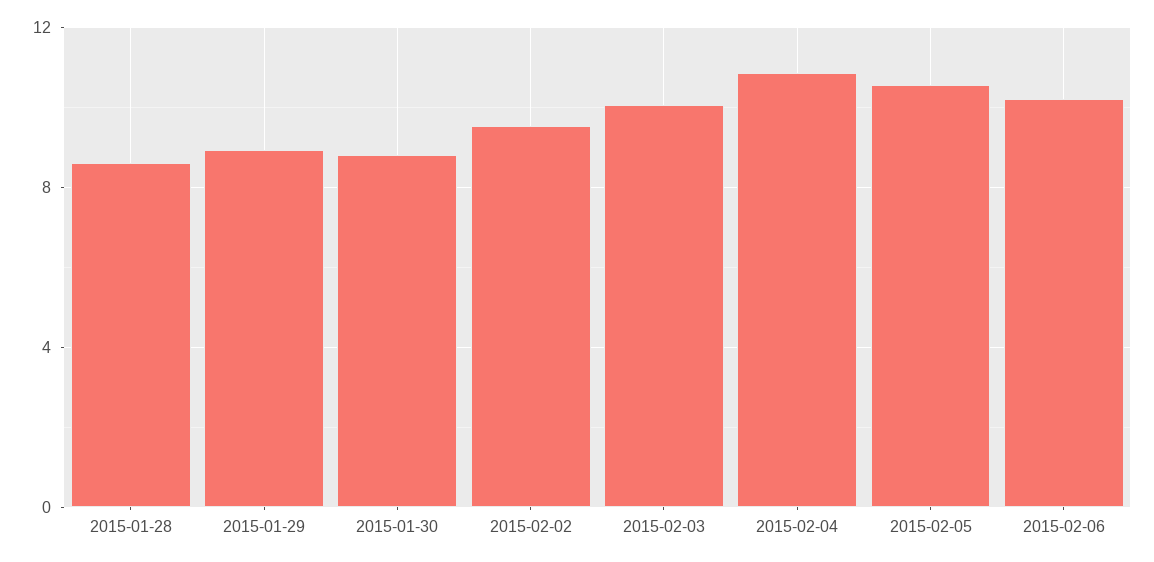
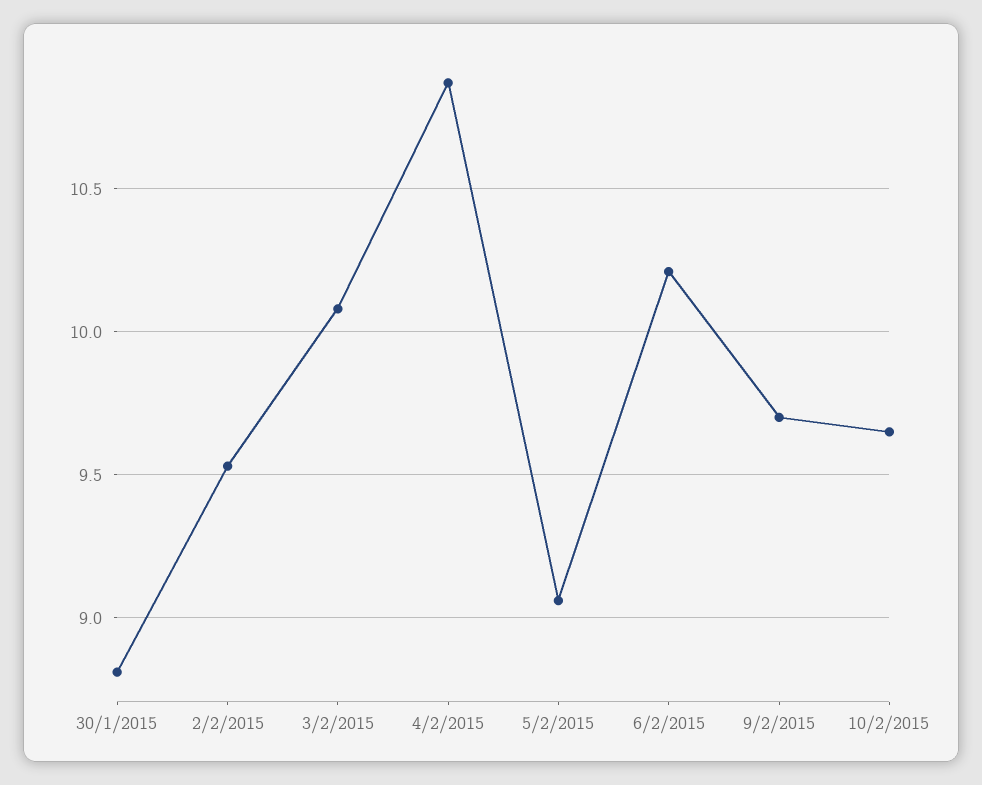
2015-01-28: 8.5 -> none
2015-01-29: 9 -> none
2015-02-05: 10.5 -> 9.05
9/2/2015: none -> 9.7
10/2/2015: none -> 9.65

